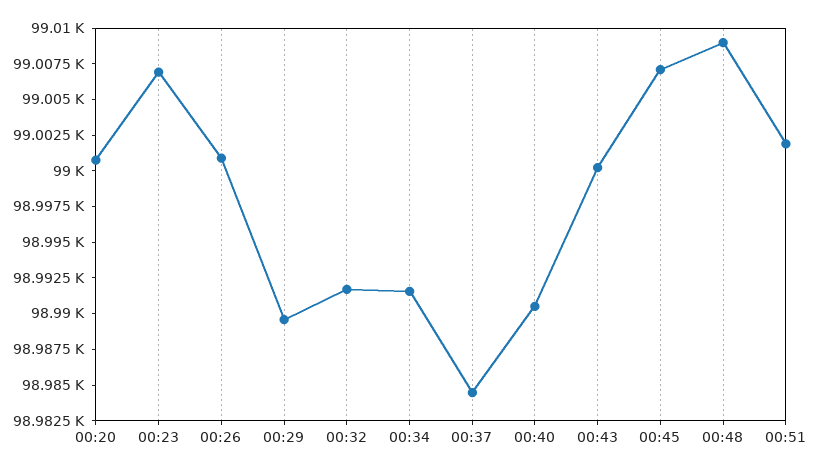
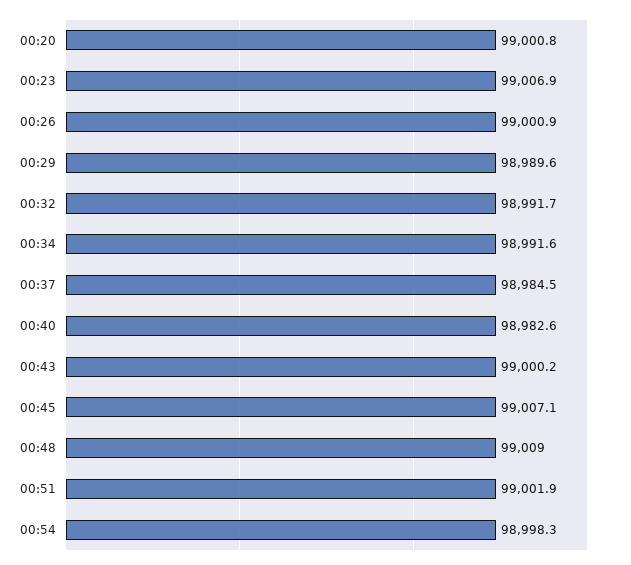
00:40: 98990 -> 98982.6
00:54: none -> 98998.3

